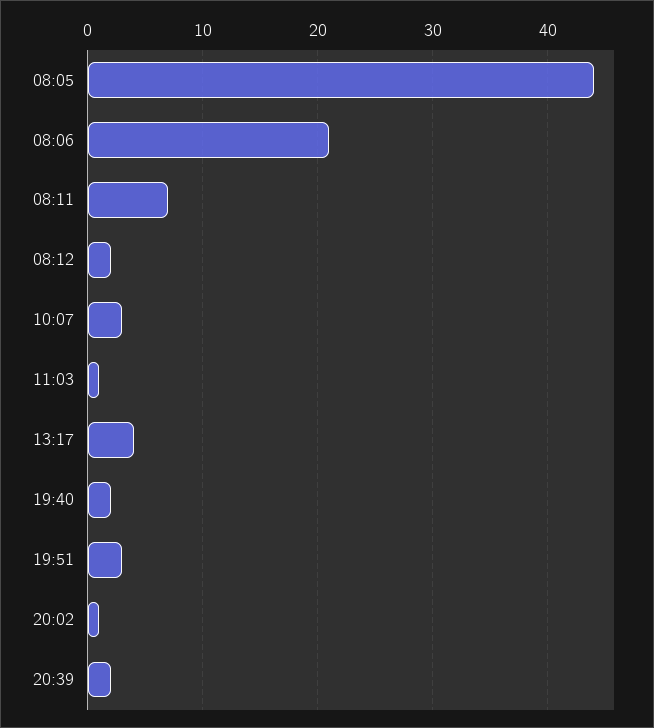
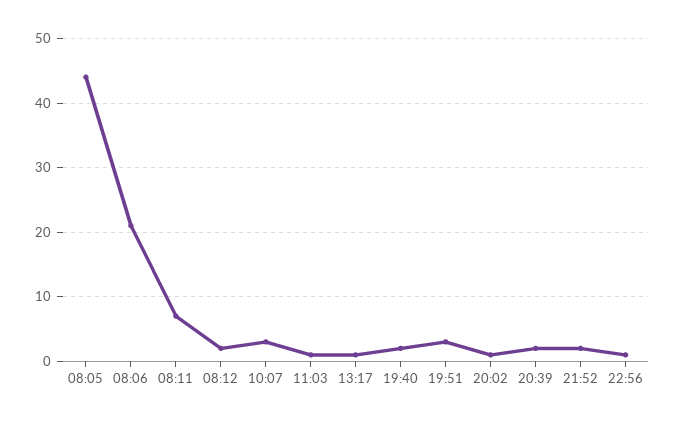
13:17: 4 -> 1
21:52: none -> 2
22:56: none -> 1

